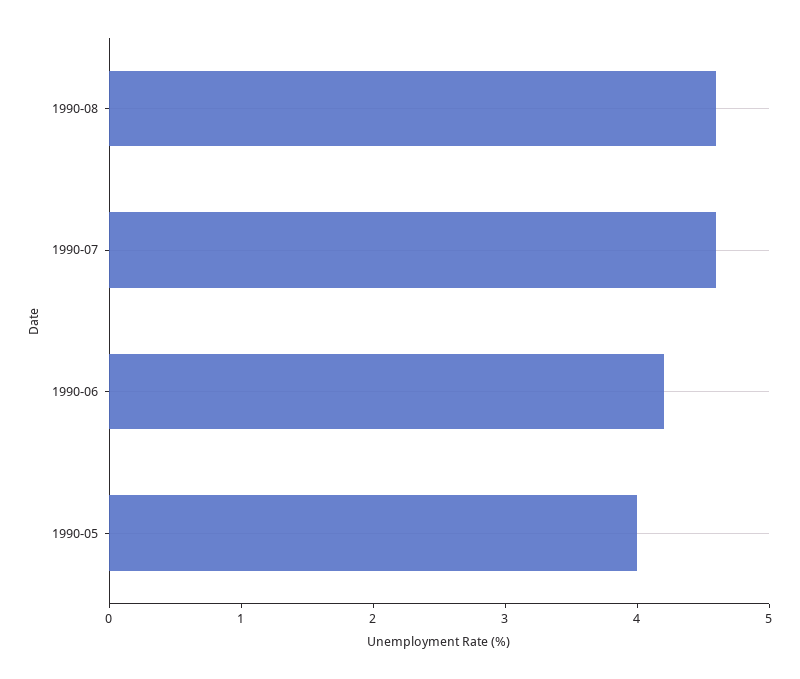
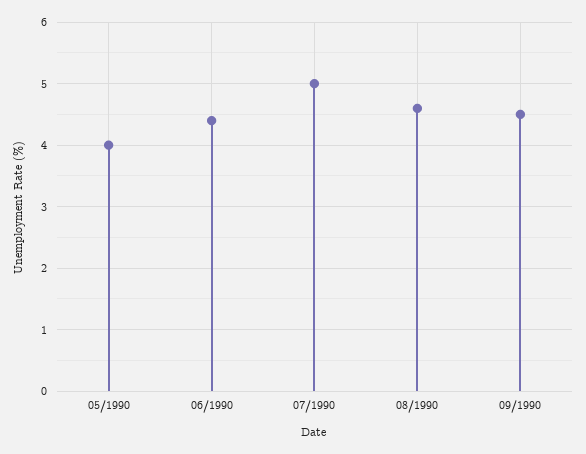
1990-07: 4.6 -> 5
1990-06: 4.2 -> 4.4
09/1990: none -> 4.5

